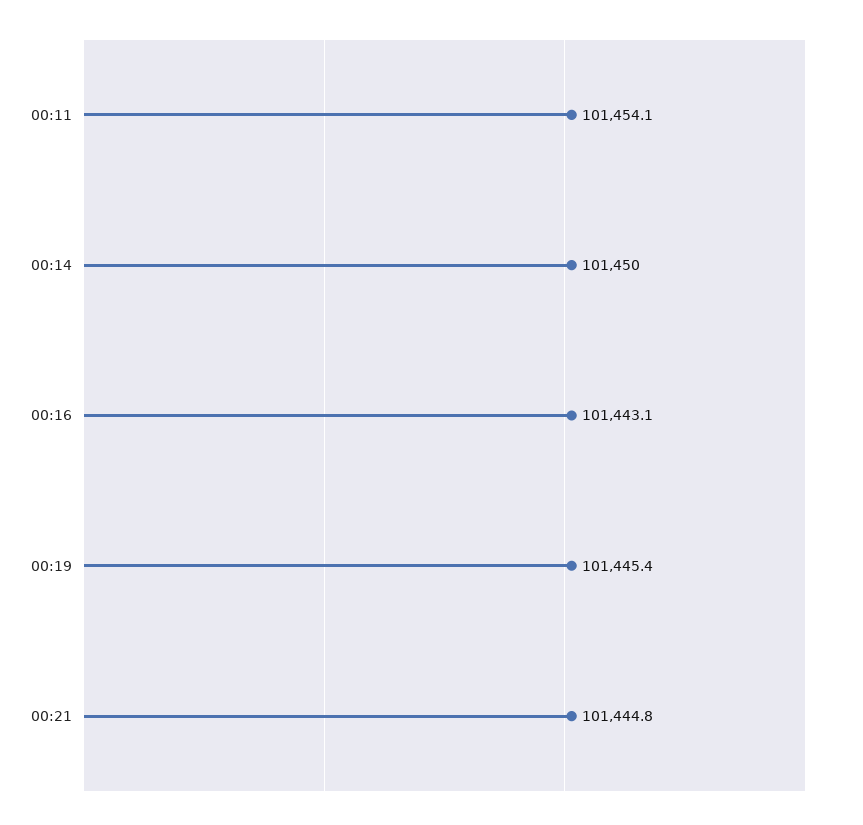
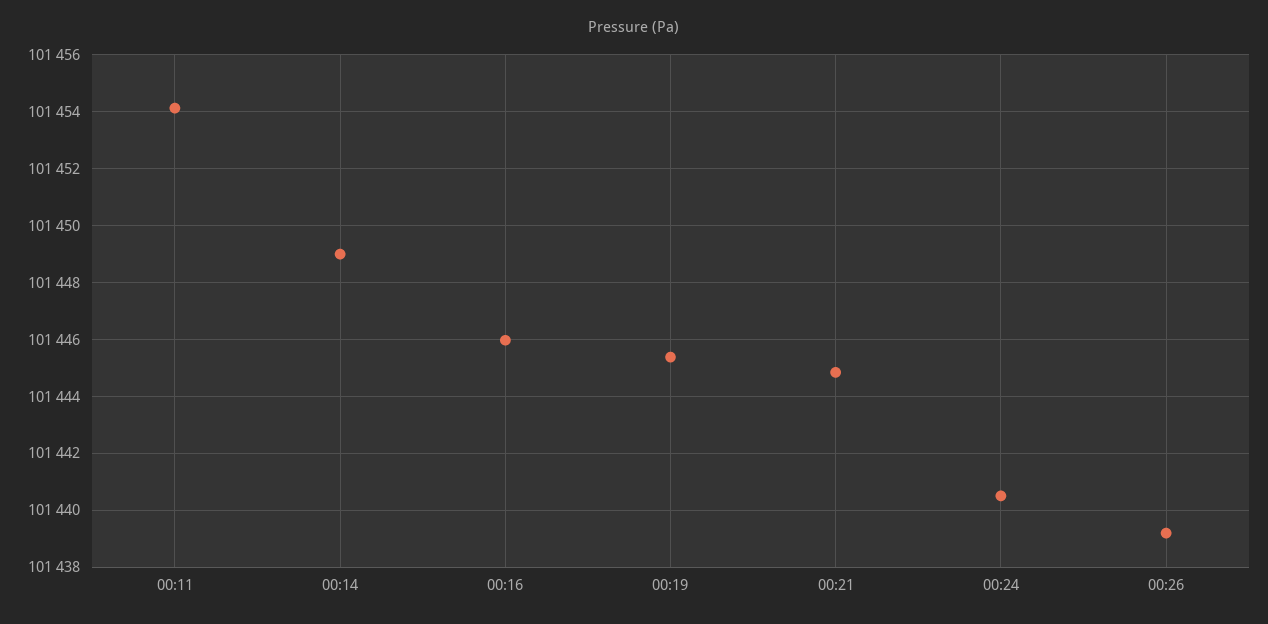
00:14: 101450 -> 101449
00:16: 101443.1 -> 101446
00:24: none -> 101440.5
00:26: none -> 101439.25

